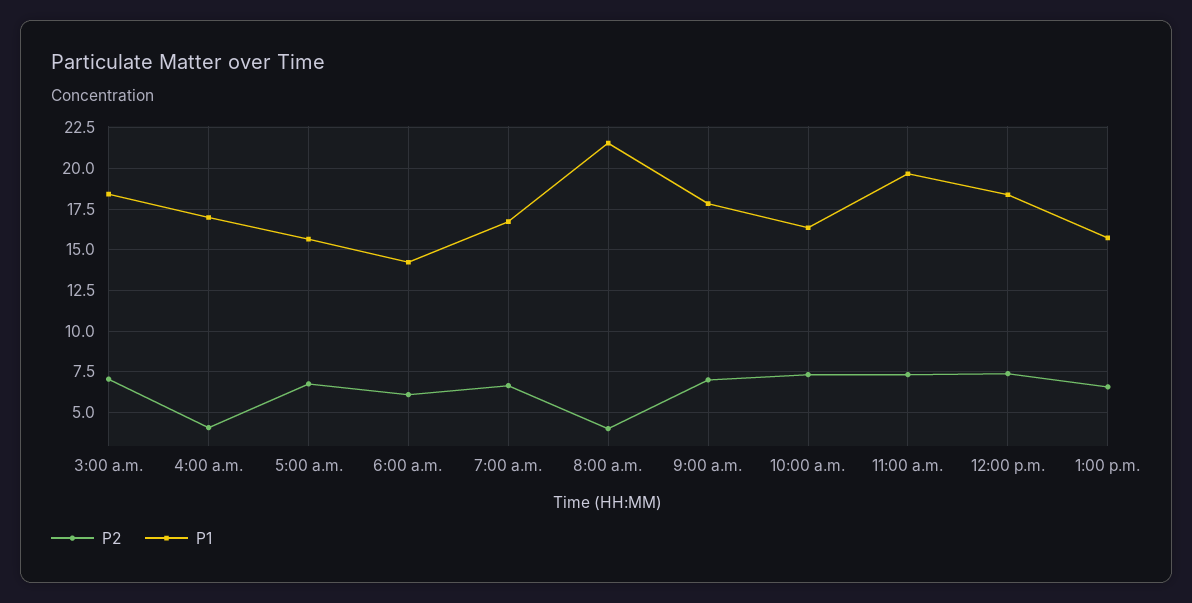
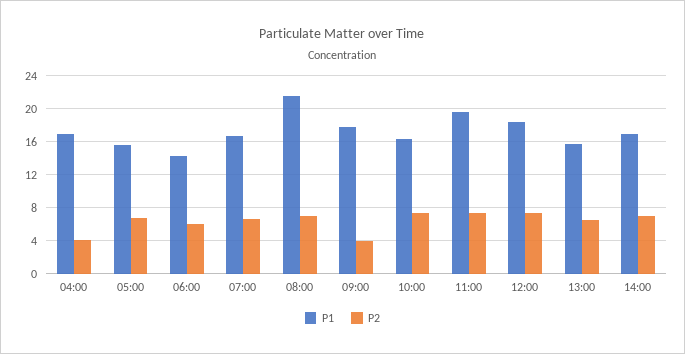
P2, 3:00 a.m.: 7 -> none
P1, 3:00 a.m.: 18.5 -> none
P2, 8:00 a.m.: 4 -> 7
P2, 9:00 a.m.: 7 -> 4
P1, 14:00: none -> 17
P2, 14:00: none -> 7

